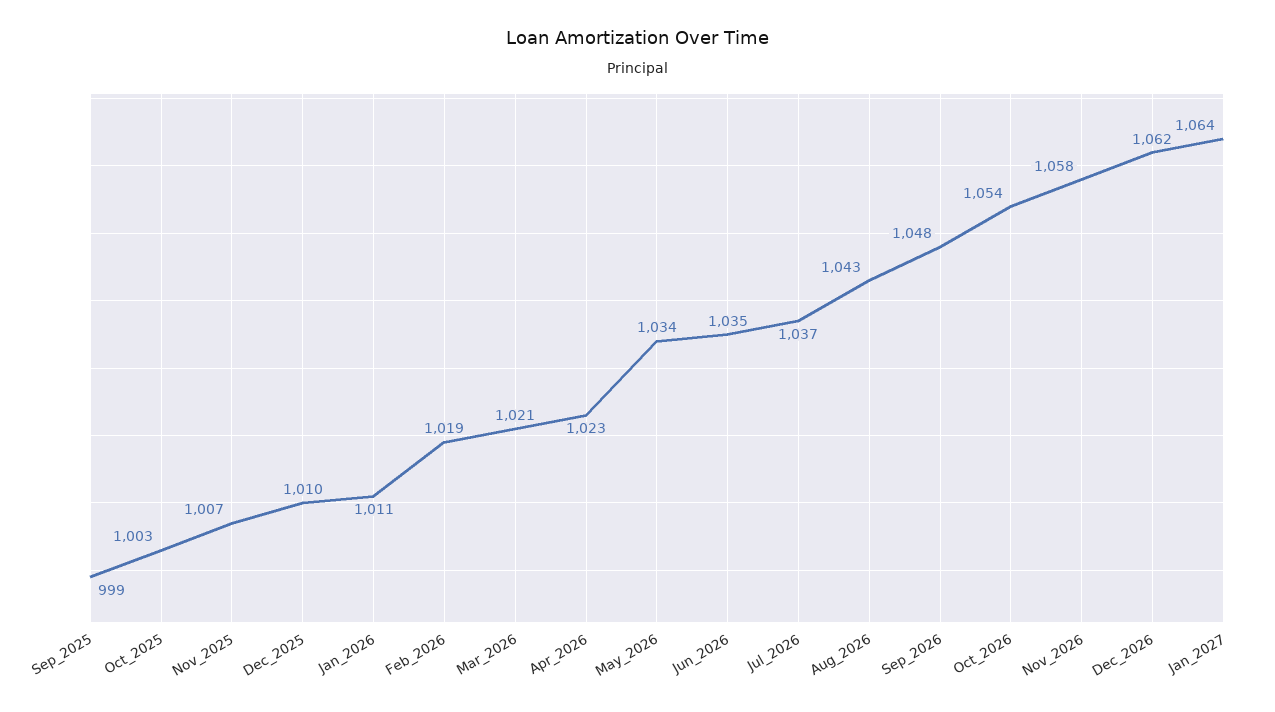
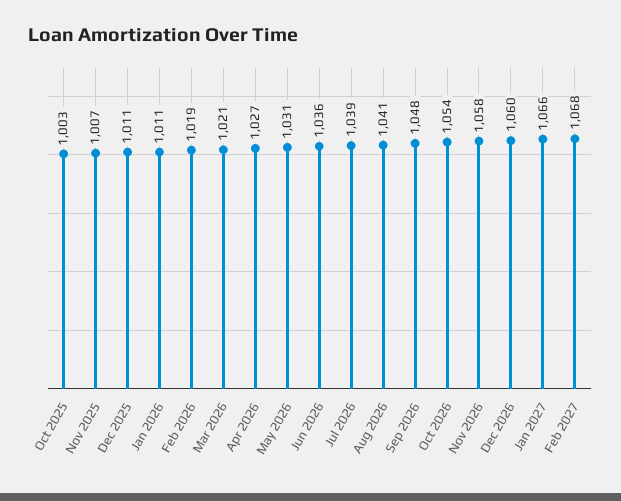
Sep_2025: 999 -> none
Dec_2025: 1010 -> 1011
Apr_2026: 1023 -> 1027
May_2026: 1034 -> 1031
Jun_2026: 1035 -> 1036
Jul_2026: 1037 -> 1039
Aug_2026: 1043 -> 1041
Dec_2026: 1062 -> 1060
Jan_2027: 1064 -> 1066
Feb 2027: none -> 1068

